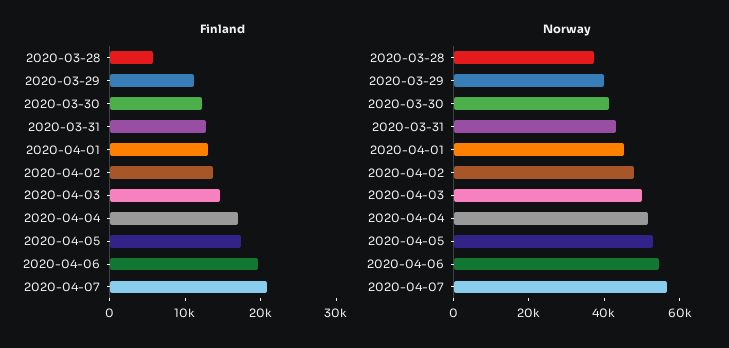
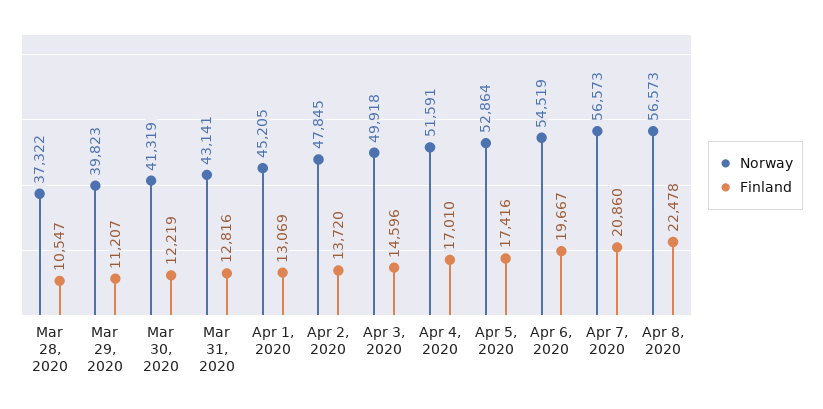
Finland, 2020-03-28: 6000 -> 10547
Norway, Apr 8, 2020: none -> 56573
Finland, Apr 8, 2020: none -> 22478

